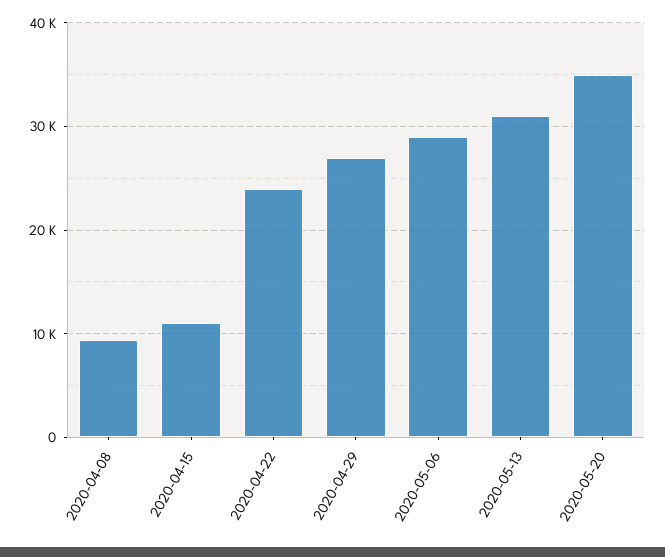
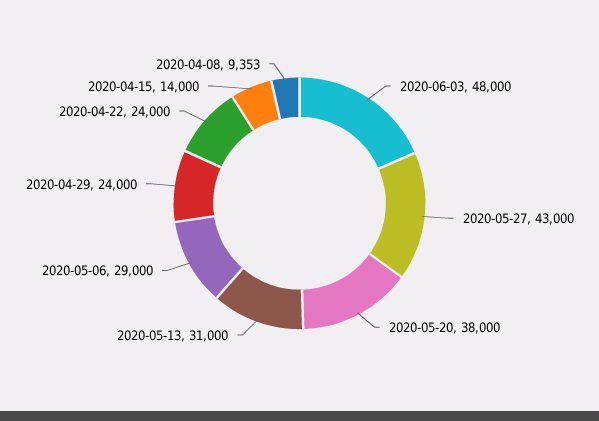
2020-04-15: 11000 -> 14000
2020-04-29: 27000 -> 24000
2020-05-20: 35000 -> 38000
2020-06-03: none -> 48000
2020-05-27: none -> 43000

